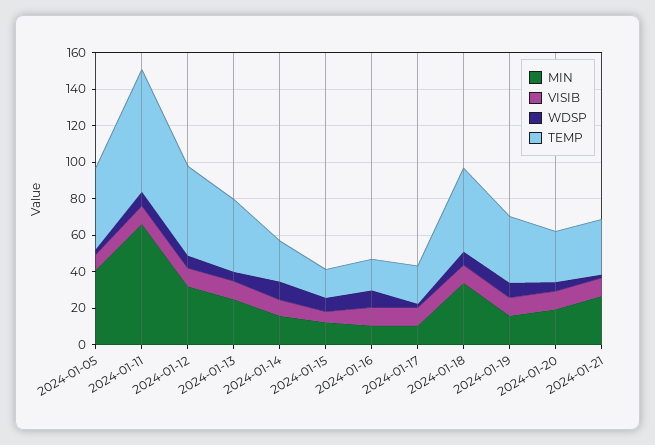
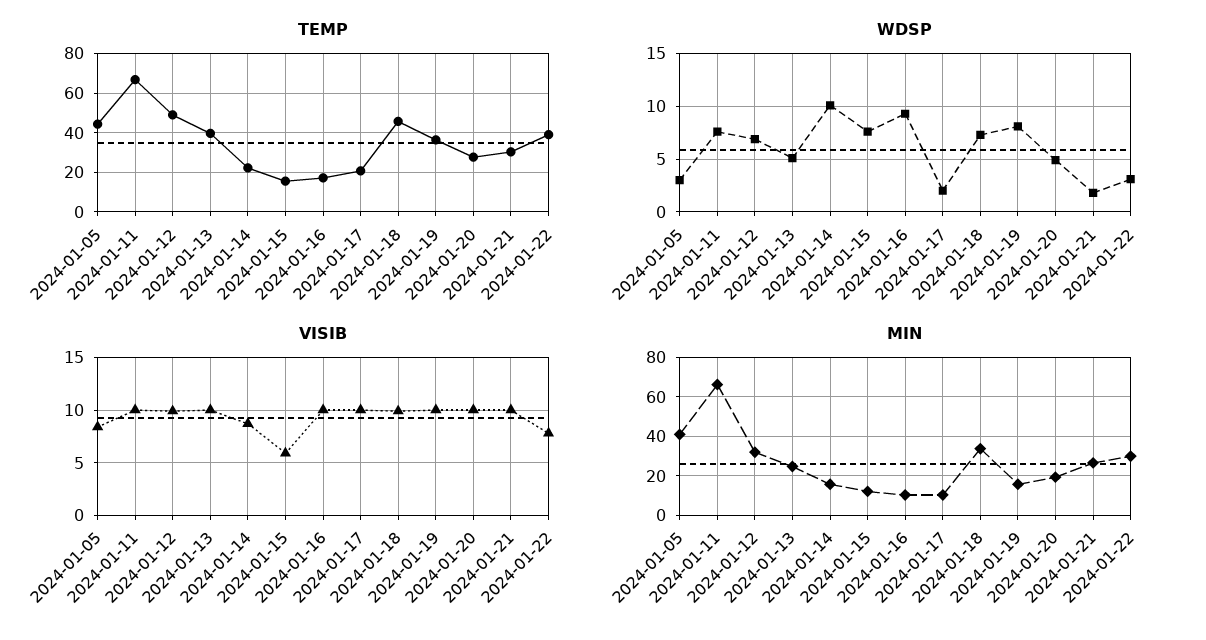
TEMP, 2024-01-22: none -> 40
WDSP, 2024-01-22: none -> 3
VISIB, 2024-01-22: none -> 8
MIN, 2024-01-22: none -> 30

